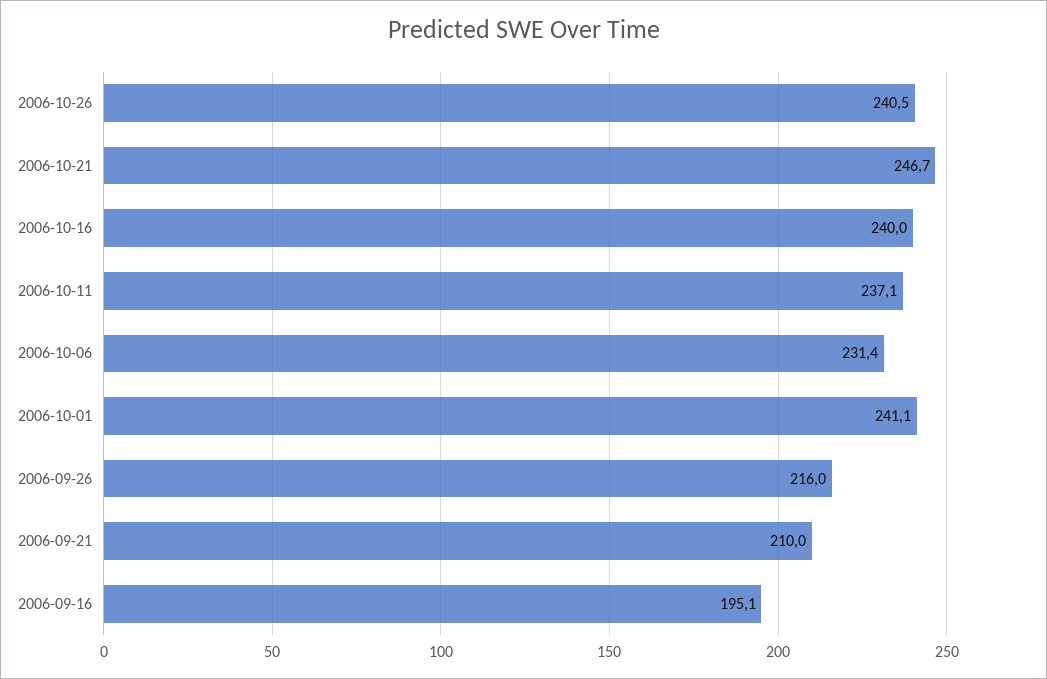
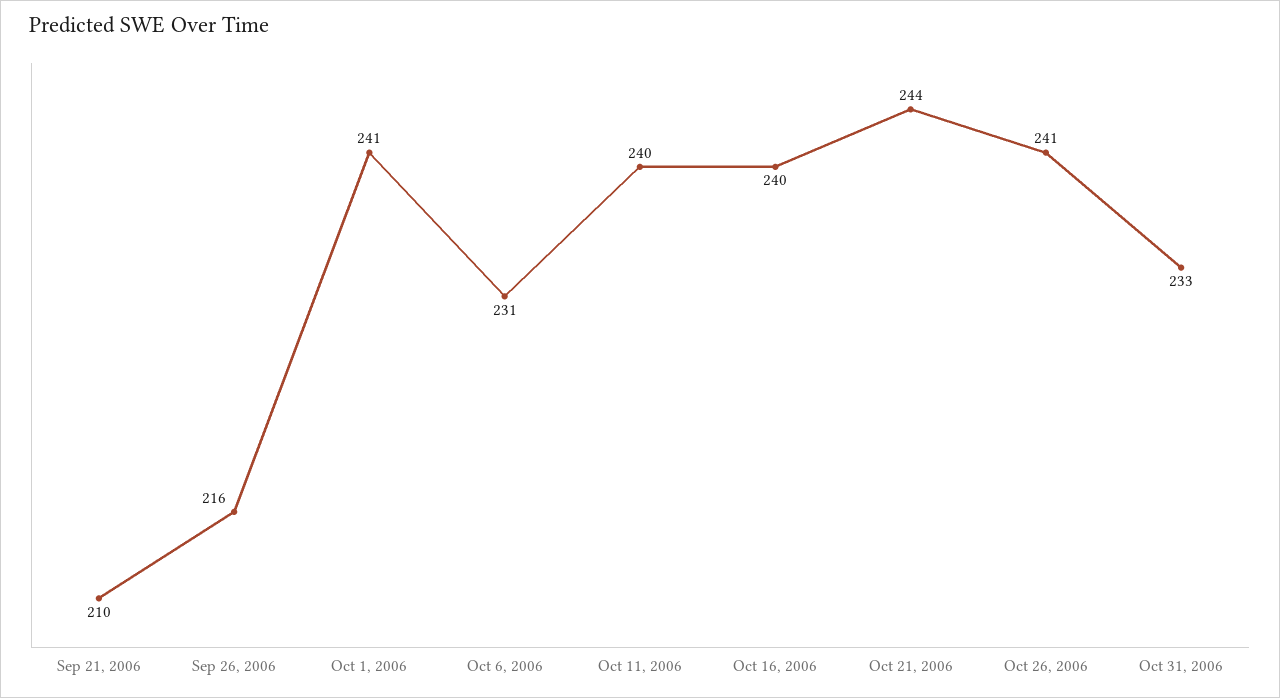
2006-10-21: 246.7 -> 244
2006-10-11: 237.1 -> 240
2006-09-16: 195.1 -> none
Oct 31, 2006: none -> 233

